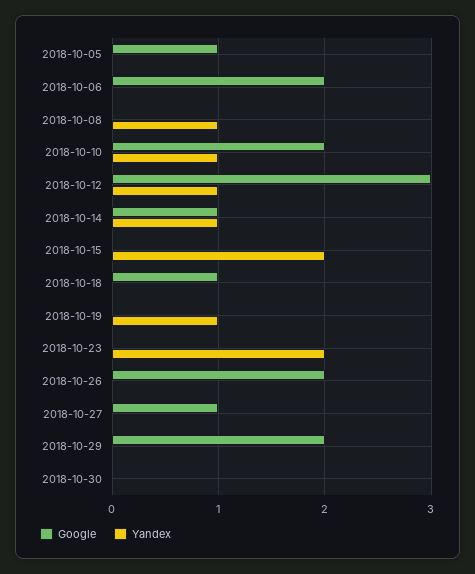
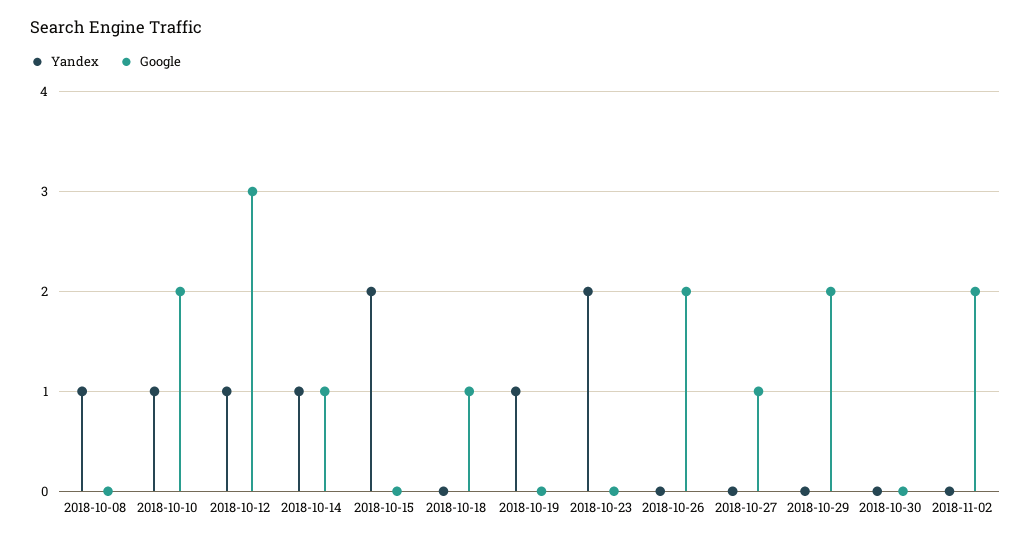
Google, 2018-10-05: 1 -> none
Yandex, 2018-10-05: 0 -> none
Google, 2018-10-06: 2 -> none
Yandex, 2018-10-06: 0 -> none
Yandex, 2018-11-02: none -> 0
Google, 2018-11-02: none -> 2

